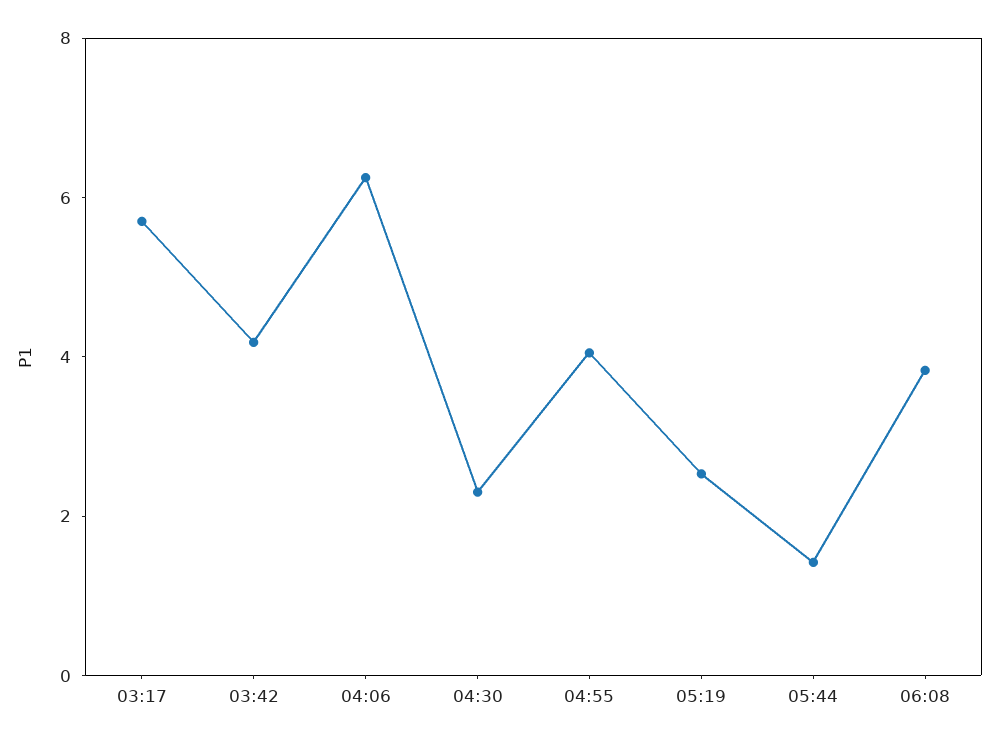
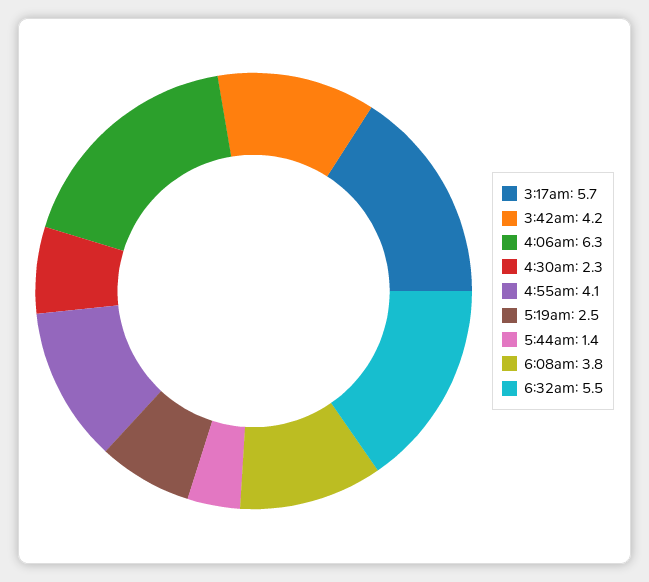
6:32am: none -> 5.5

